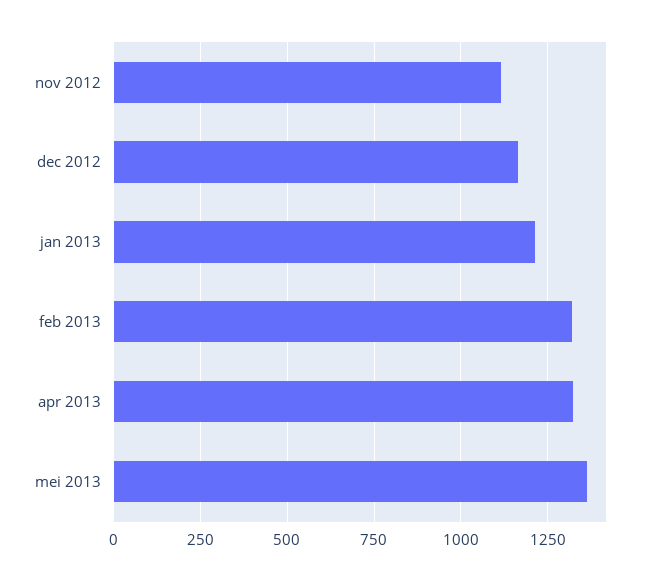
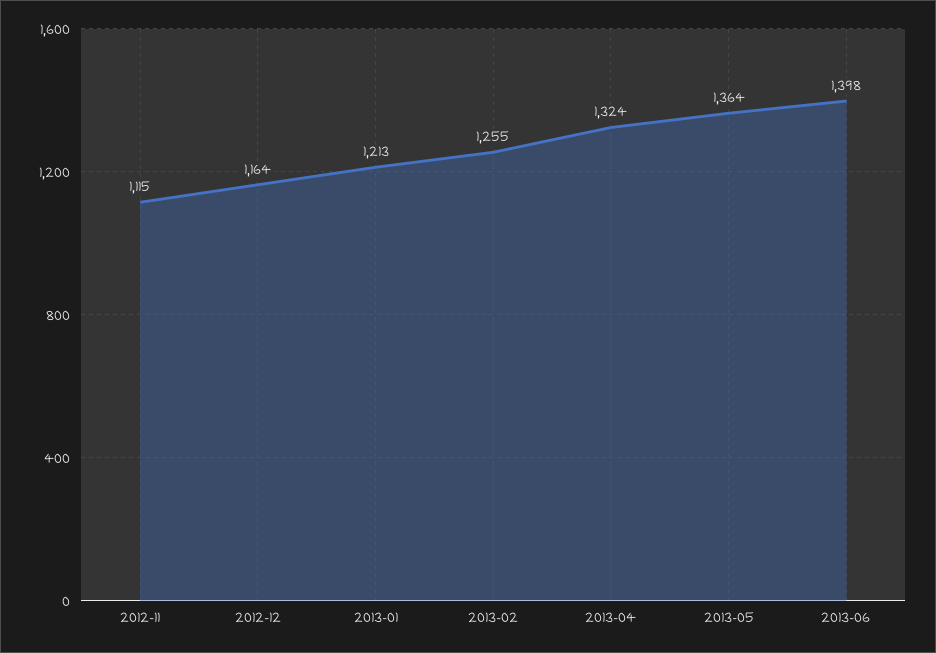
feb 2013: 1325 -> 1255
2013-06: none -> 1398

